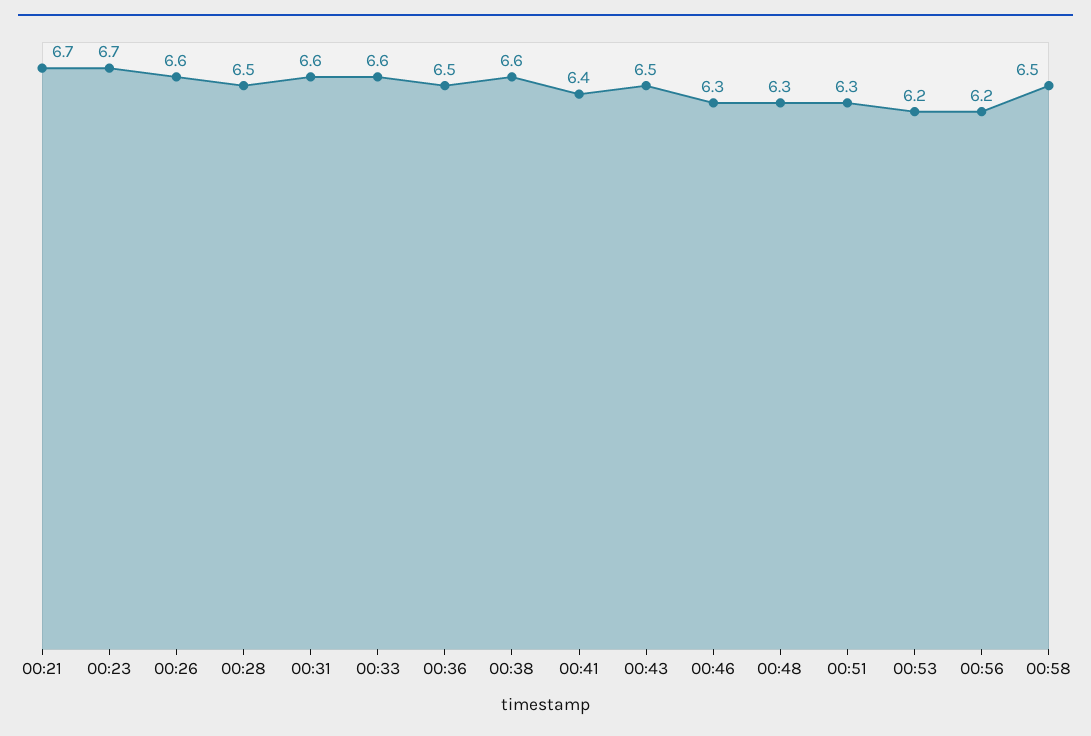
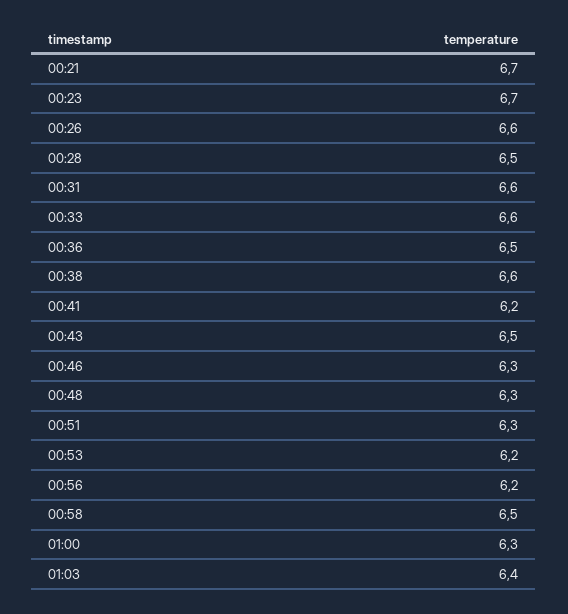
00:41: 6.4 -> 6.2
01:00: none -> 6.3
01:03: none -> 6.4

